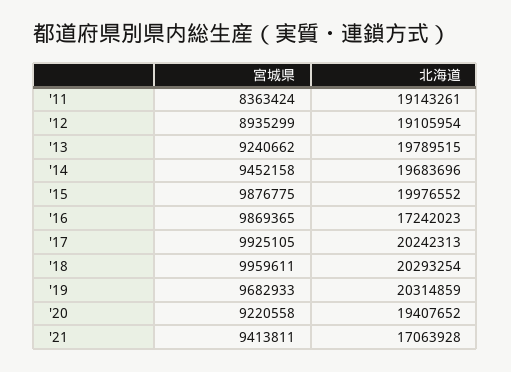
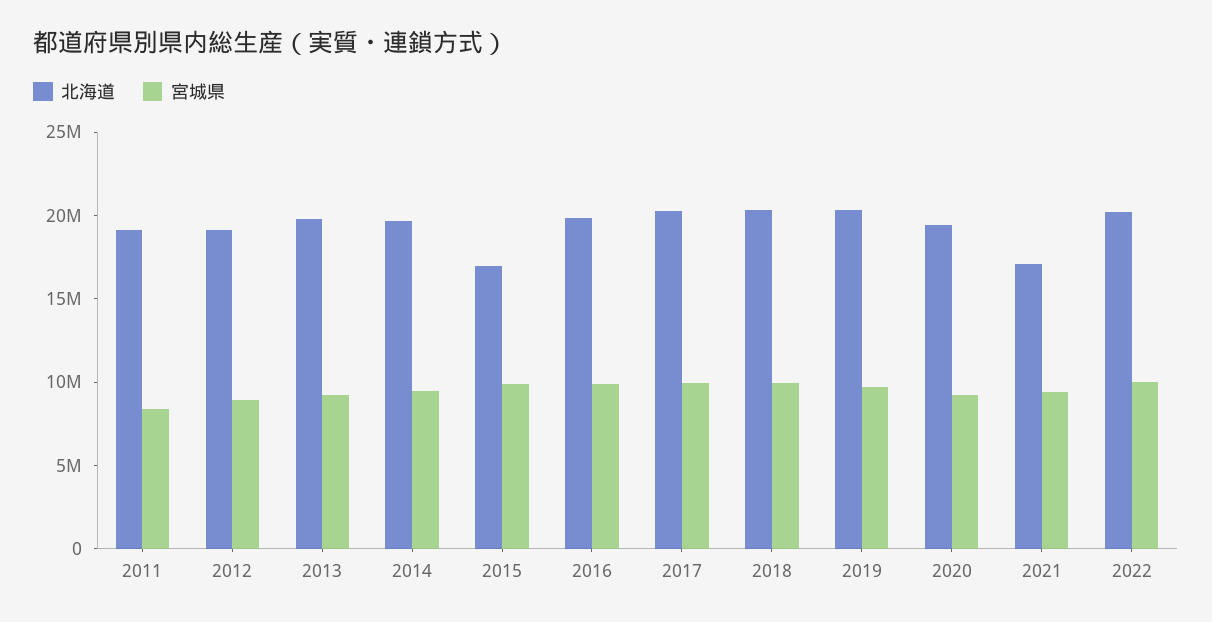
北海道, '15: 19976552 -> 17000000
北海道, '16: 17242023 -> 20000000
北海道, 2022: none -> 20000000
宮城県, 2022: none -> 10000000

